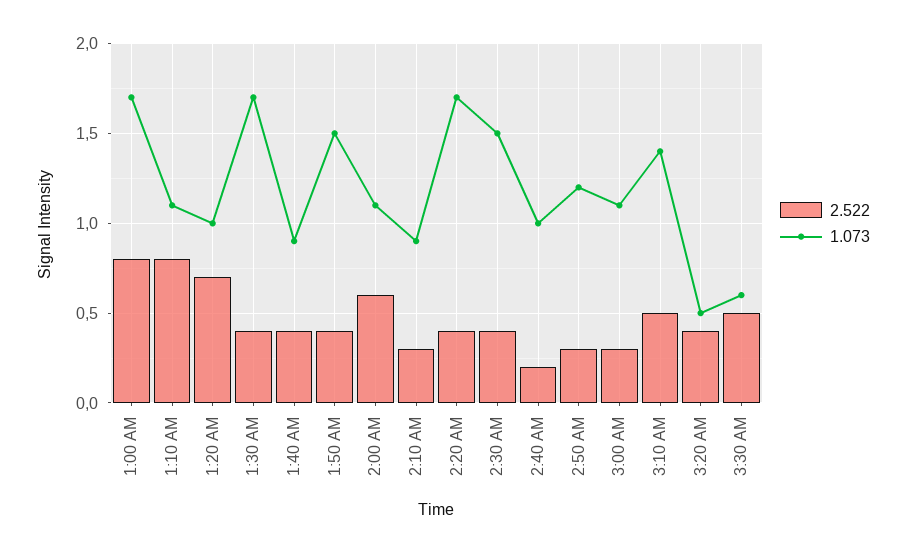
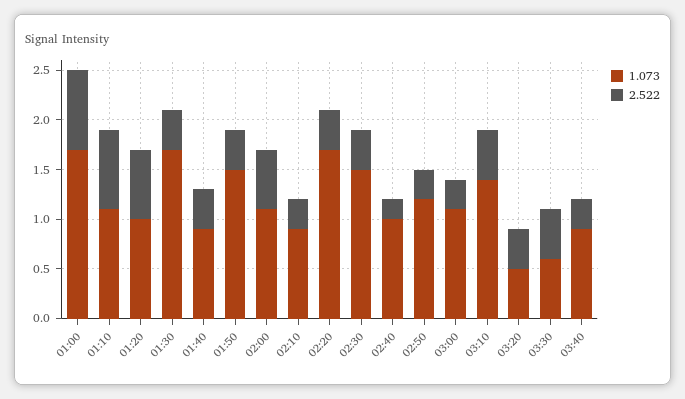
1.073, 03:40: none -> 0.9
2.522, 03:40: none -> 0.3

